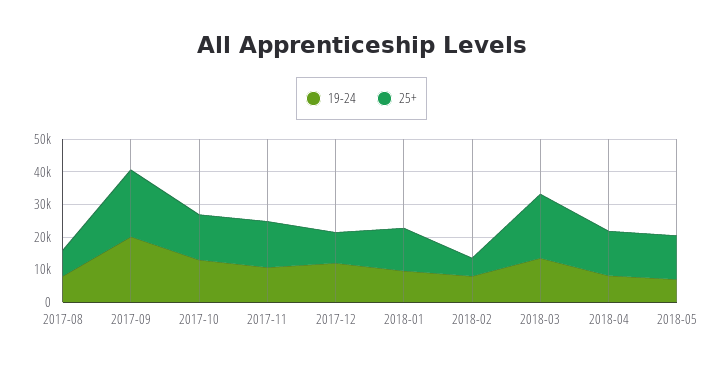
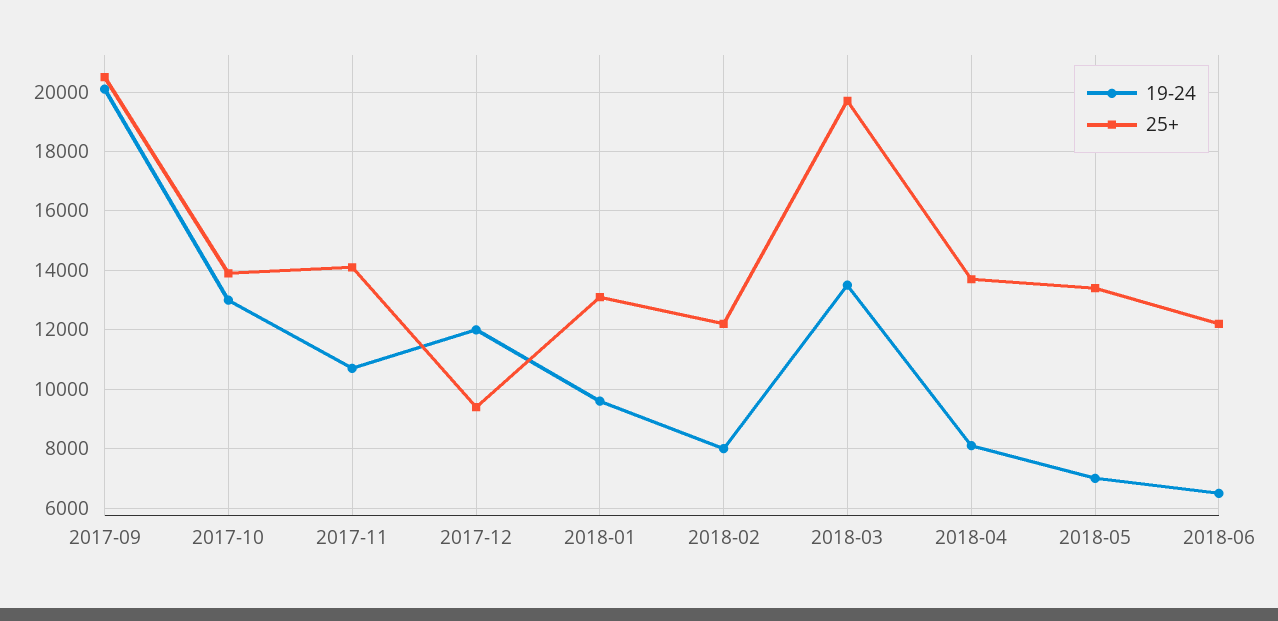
19-24, 2017-08: 7500 -> none
25+, 2017-08: 7500 -> none
25+, 2018-02: 5000 -> 12250
19-24, 2018-06: none -> 6500
25+, 2018-06: none -> 12250

